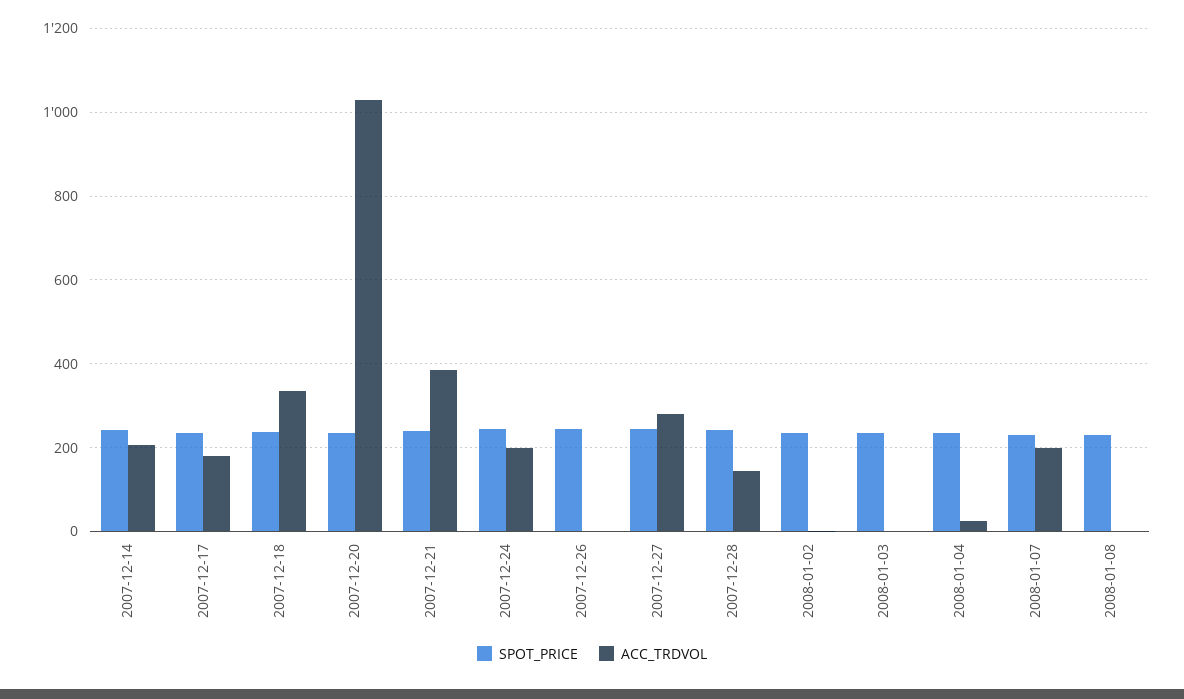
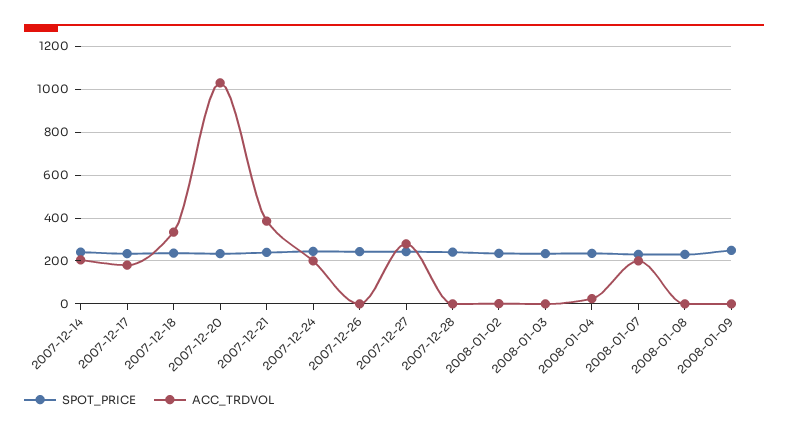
ACC_TRDVOL, 2007-12-28: 140 -> 0
SPOT_PRICE, 2008-01-09: none -> 250
ACC_TRDVOL, 2008-01-09: none -> 0

